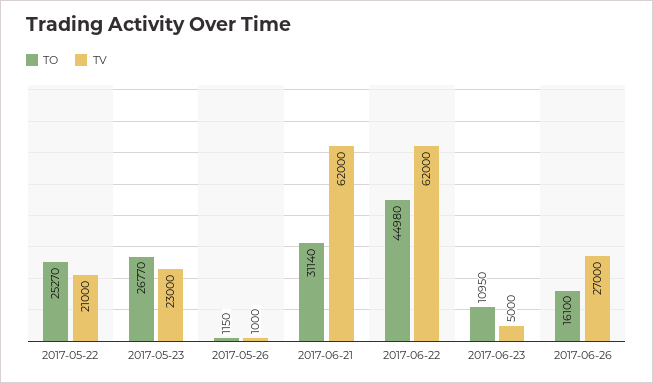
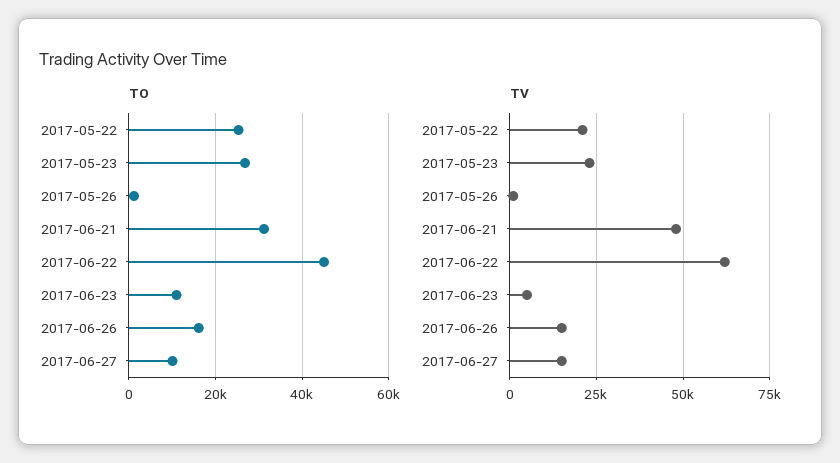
TV, 2017-06-21: 62000 -> 47500
TV, 2017-06-26: 27000 -> 15000
TO, 2017-06-27: none -> 10000
TV, 2017-06-27: none -> 15000

